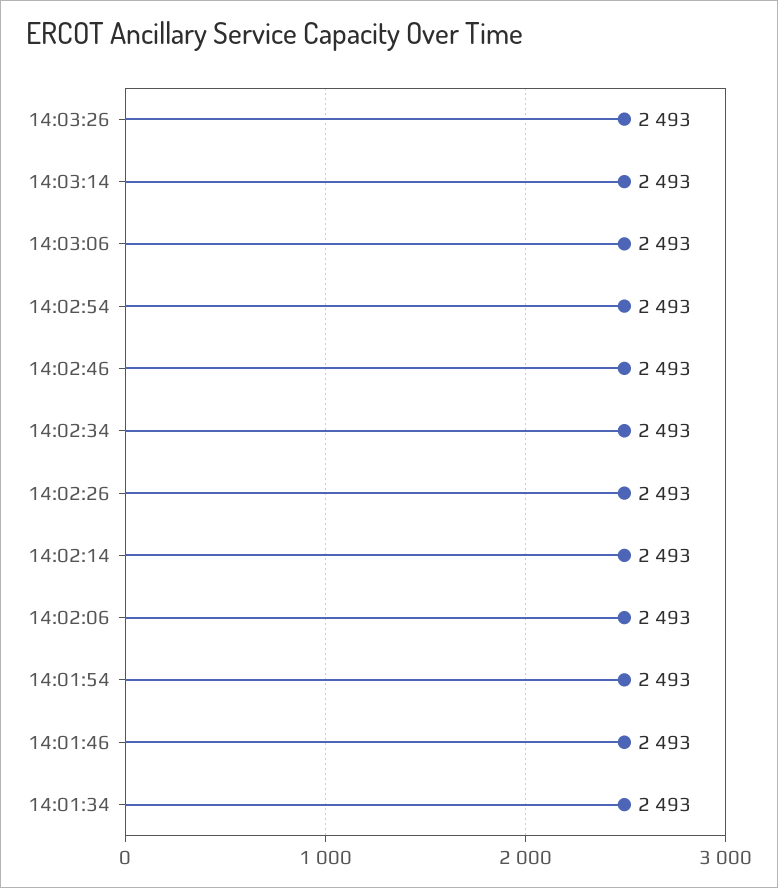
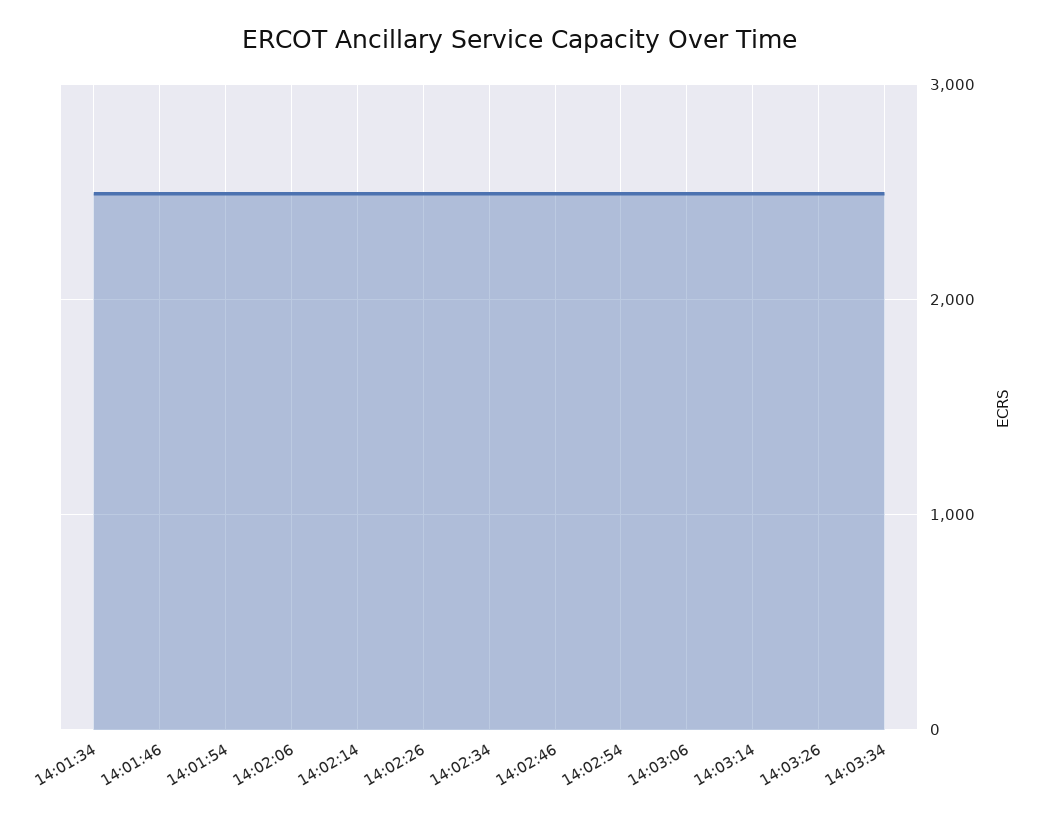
14:03:34: none -> 2500

